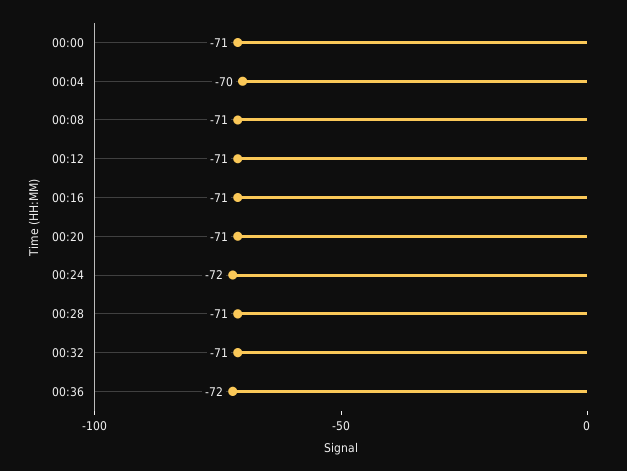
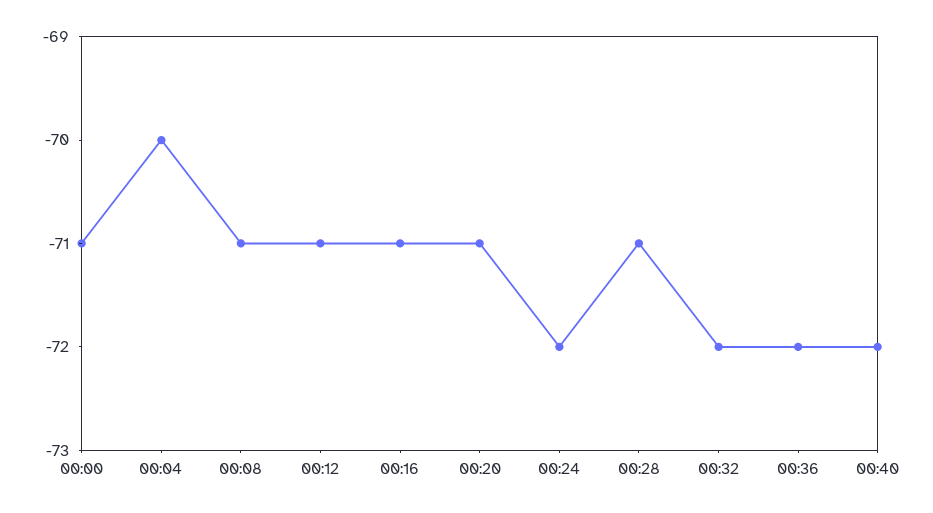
00:32: -71 -> -72
00:40: none -> -72

